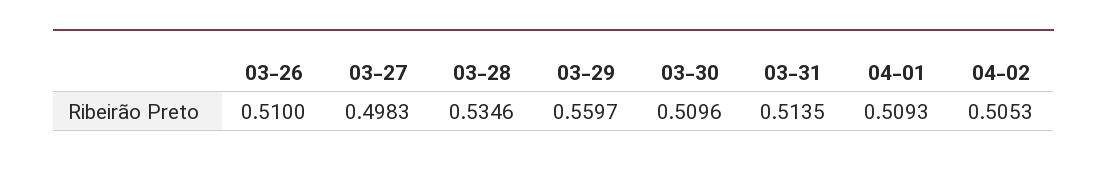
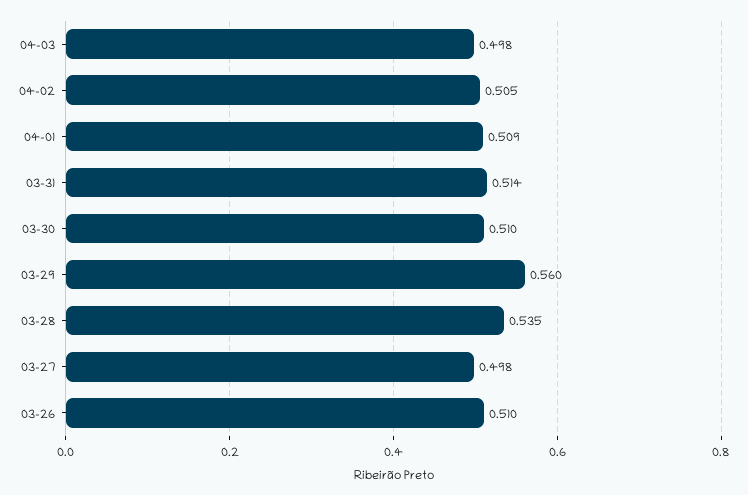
04-03: none -> 0.498

